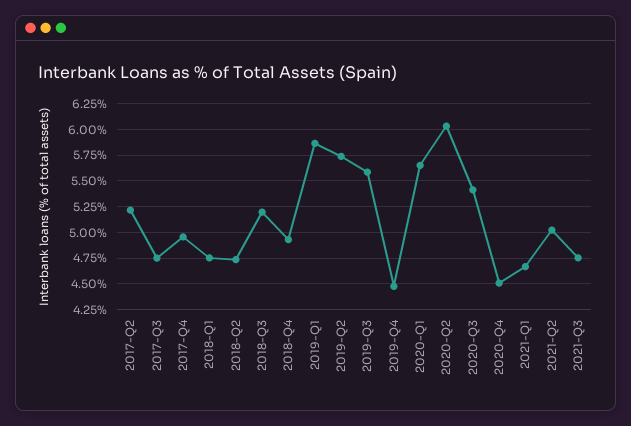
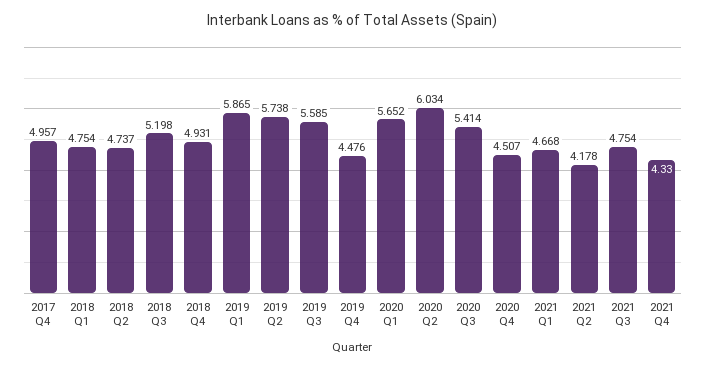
2017-Q2: 5.25 -> none
2017-Q3: 4.75 -> none
2021-Q2: 5 -> 4.178
2021 Q4: none -> 4.33

